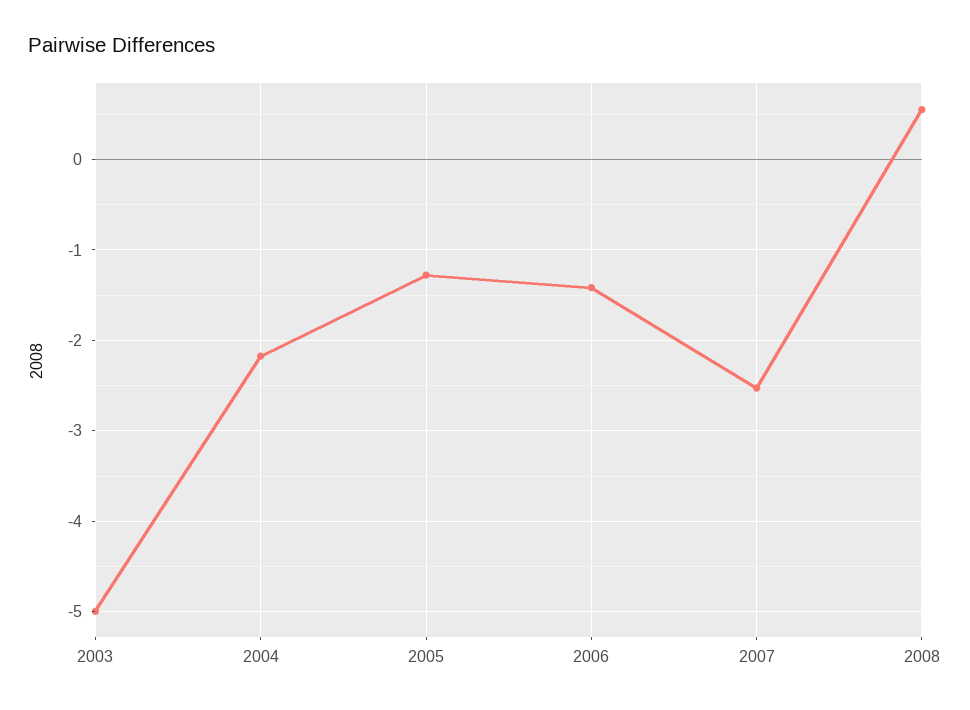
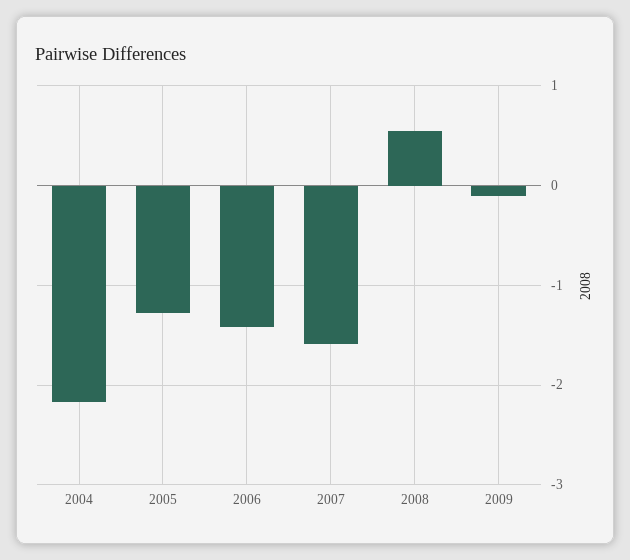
2003: -5 -> none
2007: -2.5 -> -1.6
2009: none -> -0.1

